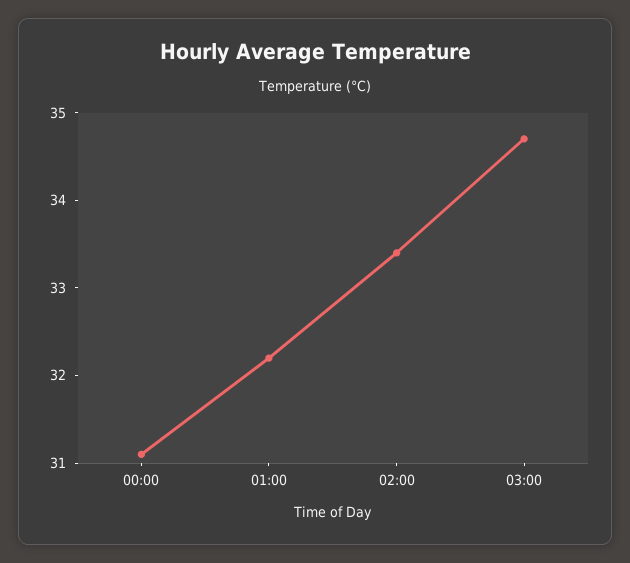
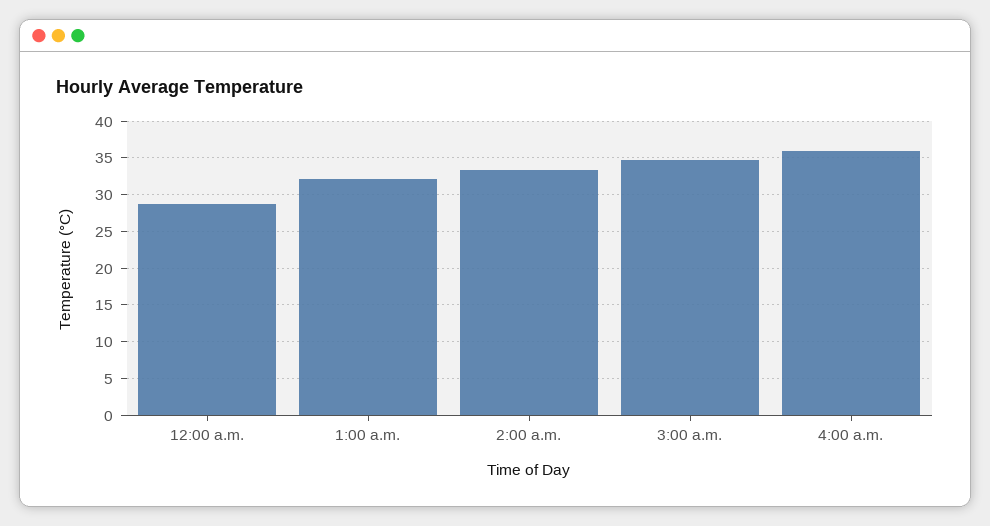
00:00: 31.1 -> 29
4:00 a.m.: none -> 36

